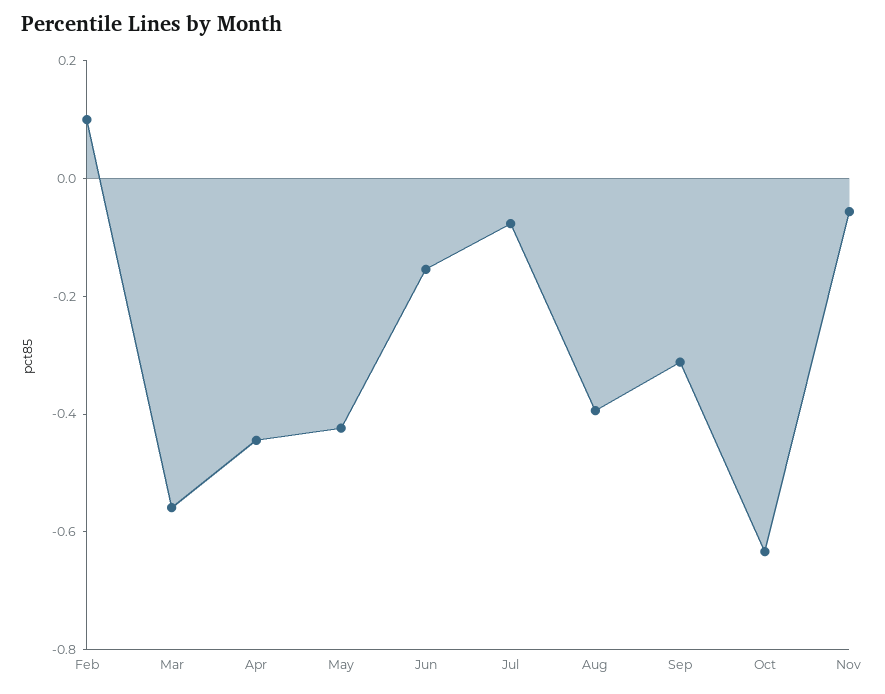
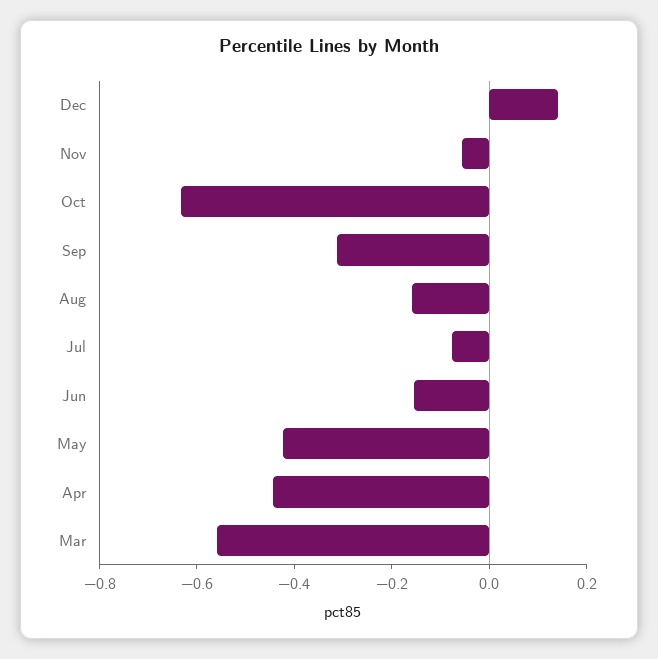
Feb: 0.1 -> none
Aug: -0.4 -> -0.15
Dec: none -> 0.15

